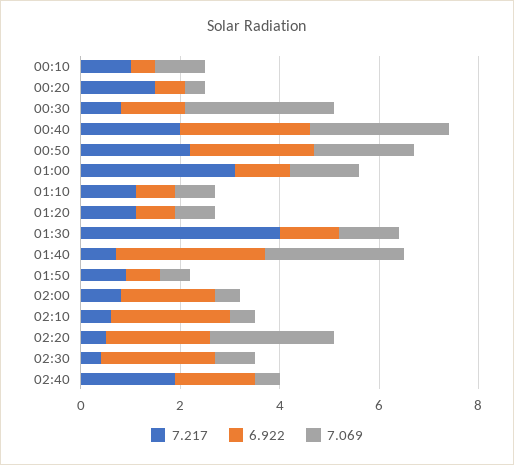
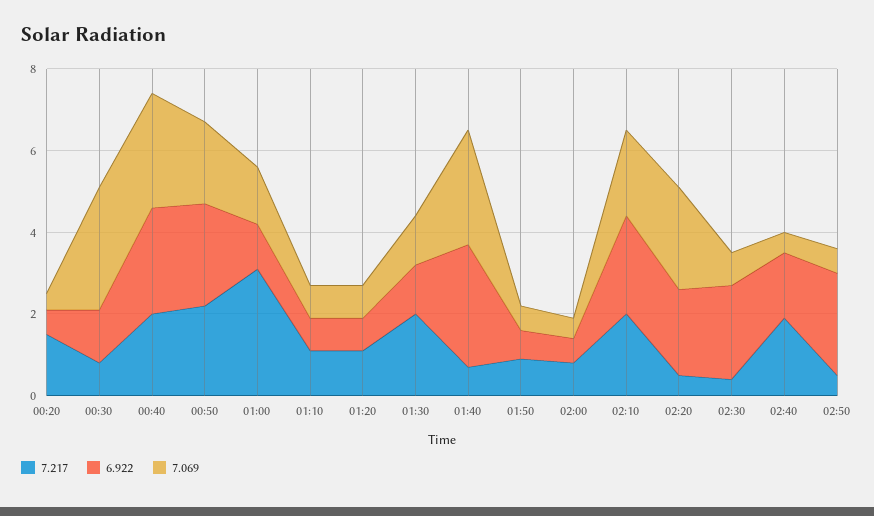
7.217, 00:10: 1 -> none
6.922, 00:10: 0.5 -> none
7.069, 00:10: 1 -> none
7.217, 01:30: 4 -> 2
6.922, 02:00: 2 -> 0.5
7.217, 02:10: 0.5 -> 2
7.069, 02:10: 0.5 -> 2
7.217, 02:50: none -> 0.5
6.922, 02:50: none -> 2.5
7.069, 02:50: none -> 0.5

